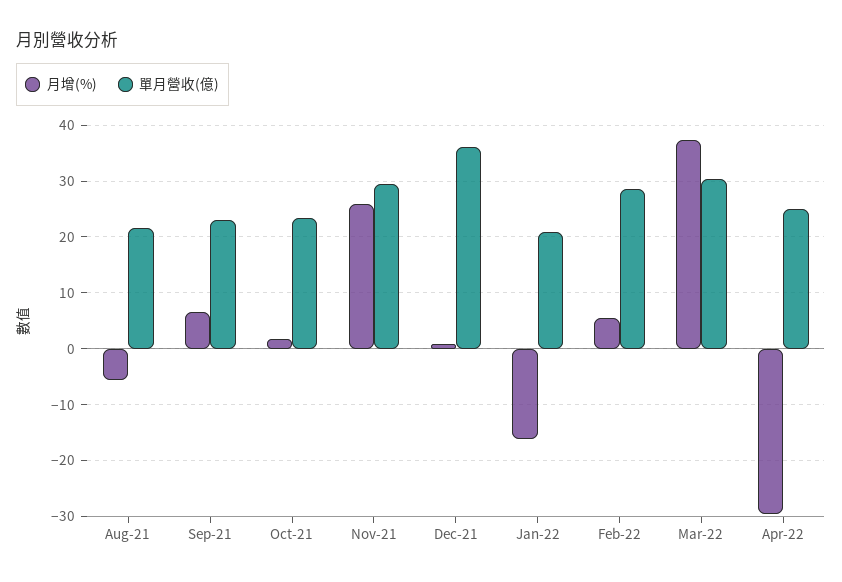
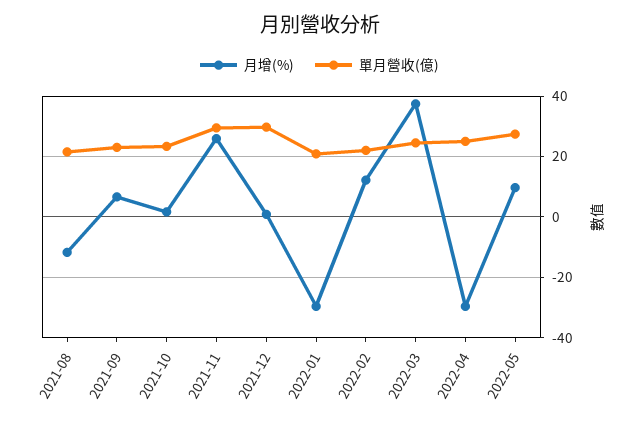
月增(%), Aug-21: -6 -> -12
單月營收(億), Dec-21: 36 -> 30
月增(%), Jan-22: -16 -> -30
月增(%), Feb-22: 6 -> 12
單月營收(億), Feb-22: 28 -> 22
單月營收(億), Mar-22: 30 -> 24
月增(%), 2022-05: none -> 10
單月營收(億), 2022-05: none -> 28

